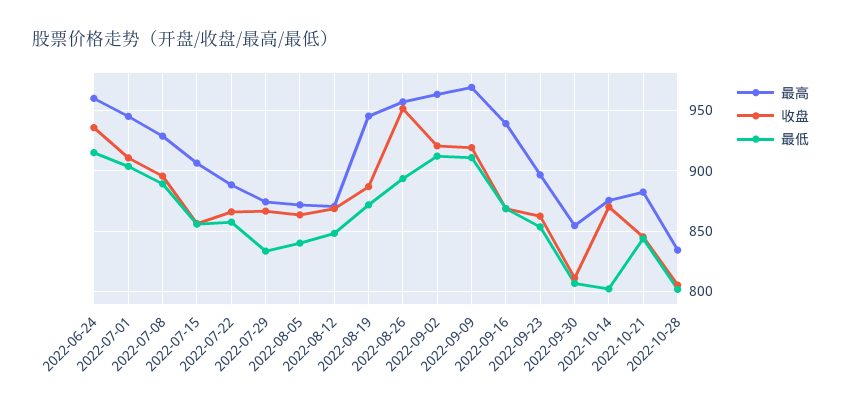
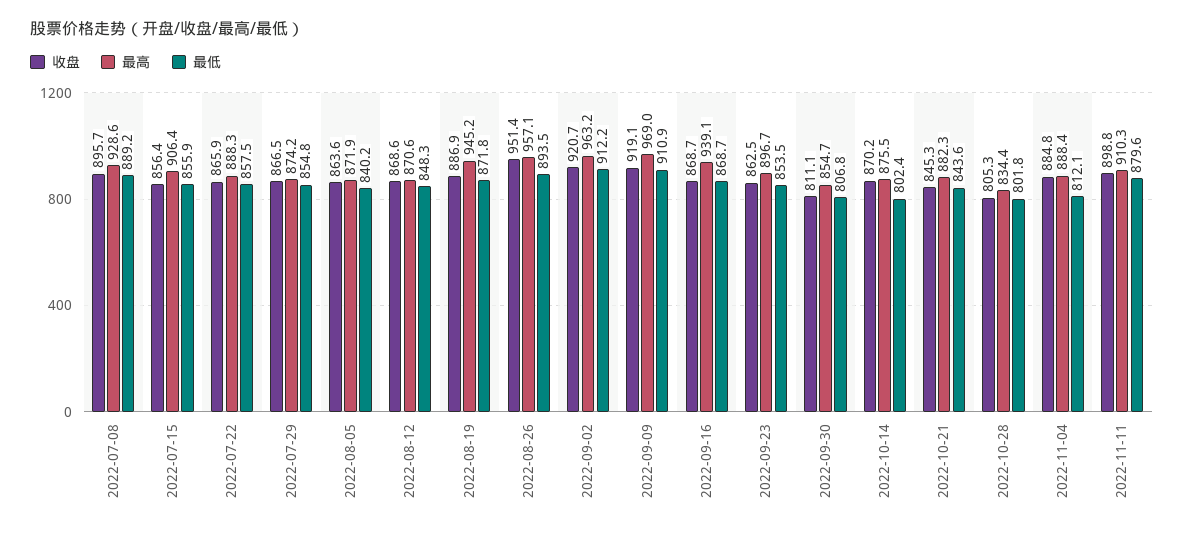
最高, 2022-06-24: 960 -> none
收盘, 2022-06-24: 935 -> none
最低, 2022-06-24: 915 -> none
最高, 2022-07-01: 945 -> none
收盘, 2022-07-01: 910 -> none
最低, 2022-07-01: 905 -> none
最低, 2022-07-29: 835 -> 854.8
收盘, 2022-11-04: none -> 884.8
最高, 2022-11-04: none -> 888.4
最低, 2022-11-04: none -> 812.1
收盘, 2022-11-11: none -> 898.8
最高, 2022-11-11: none -> 910.3
最低, 2022-11-11: none -> 879.6

